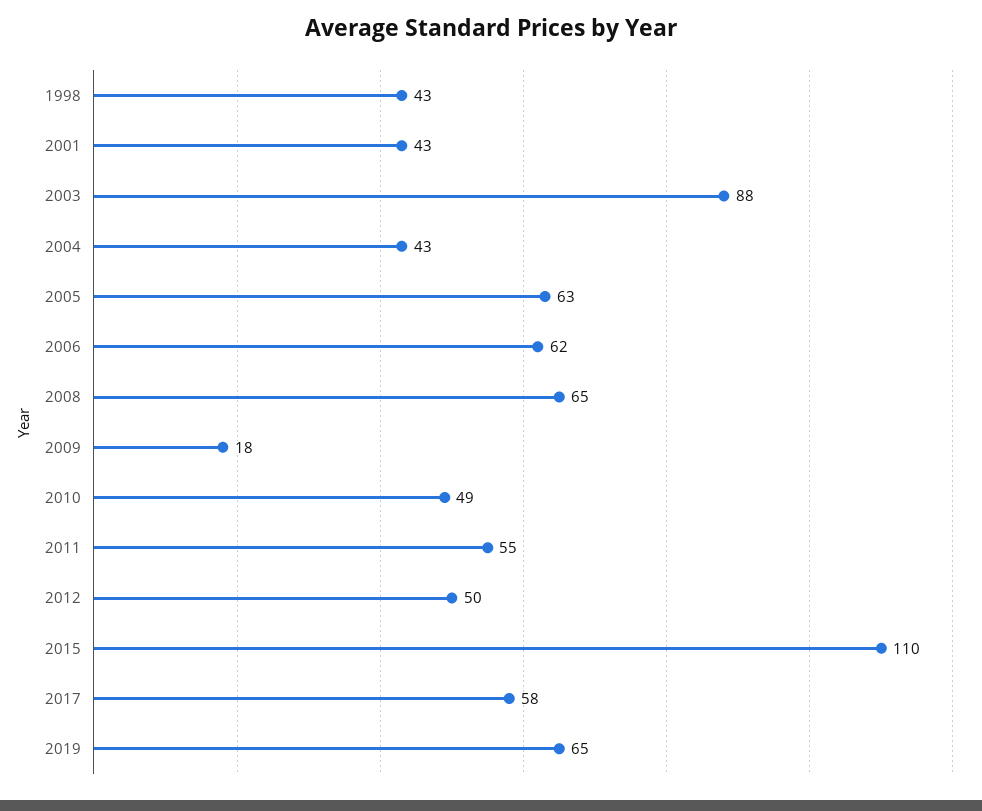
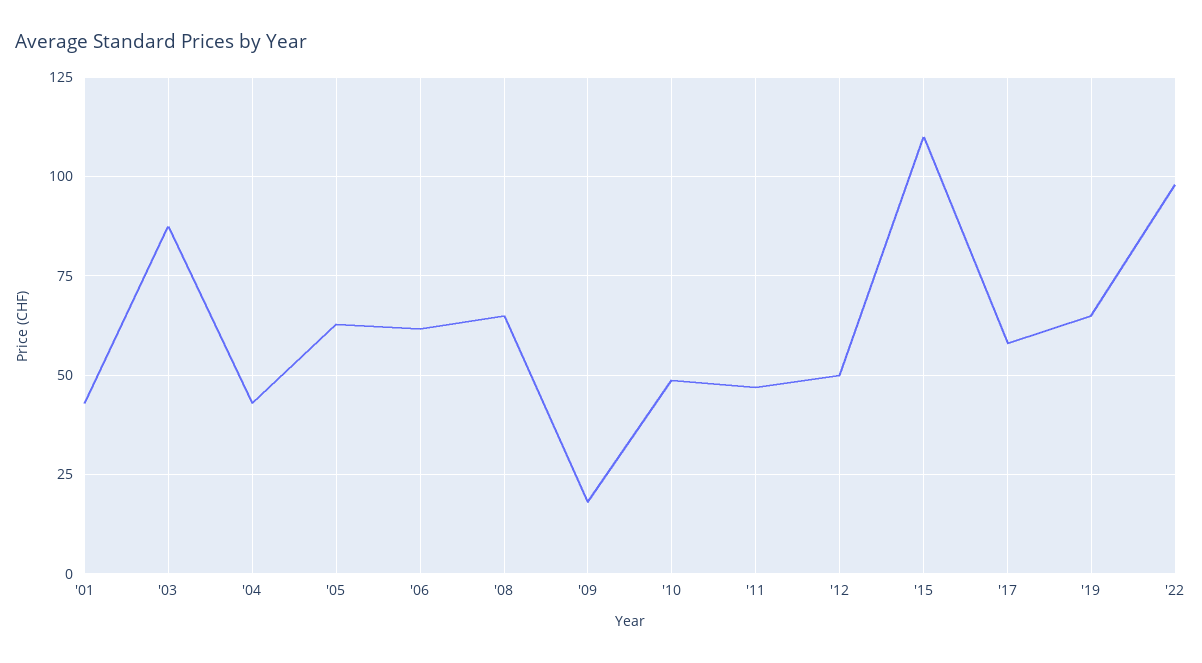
1998: 43 -> none
2011: 55 -> 47.5
'22: none -> 97.5

